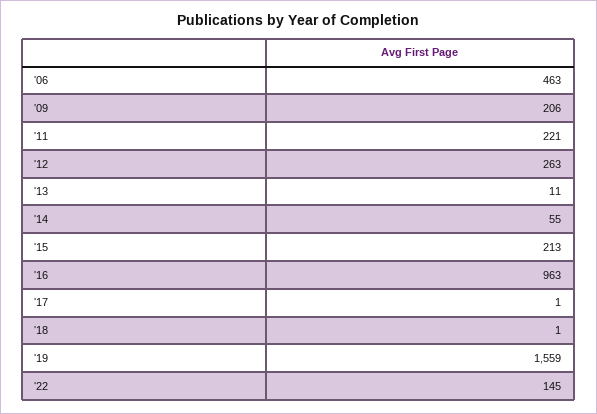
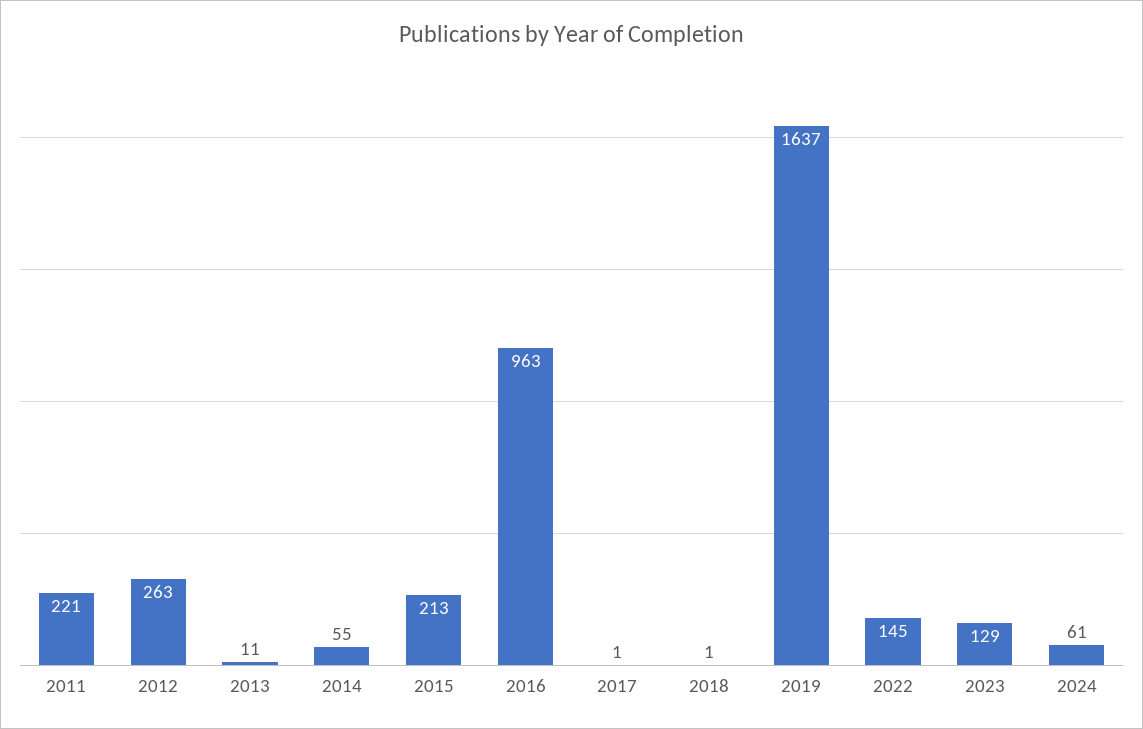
'06: 463 -> none
'09: 206 -> none
'19: 1559 -> 1637
2023: none -> 129
2024: none -> 61

